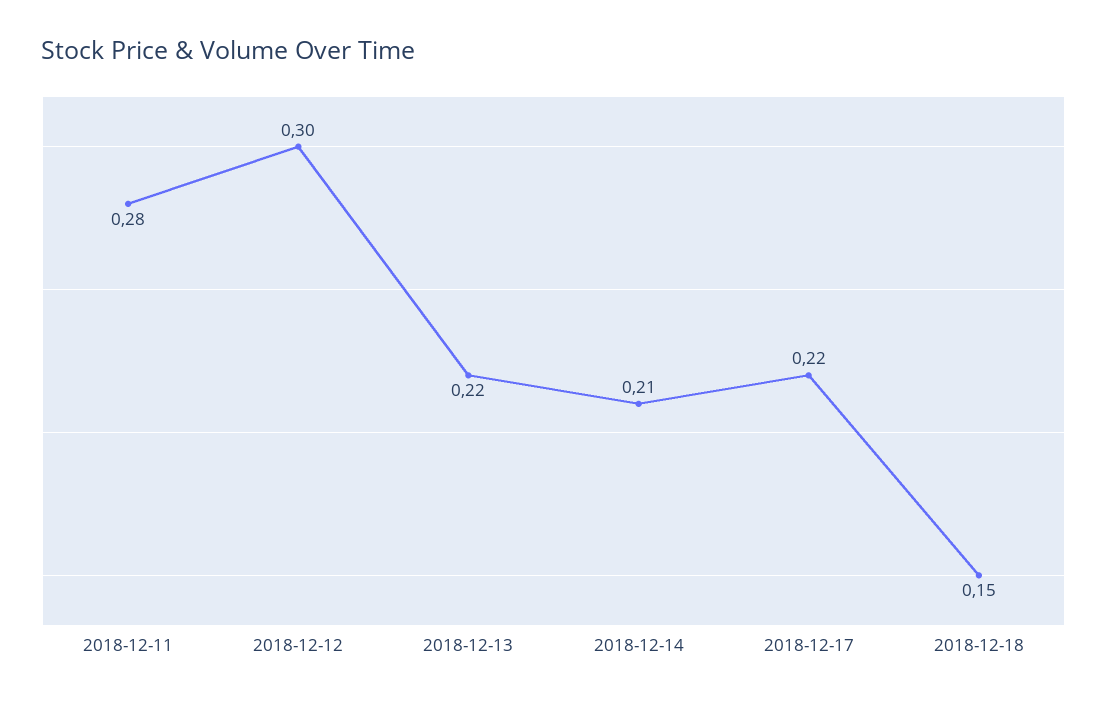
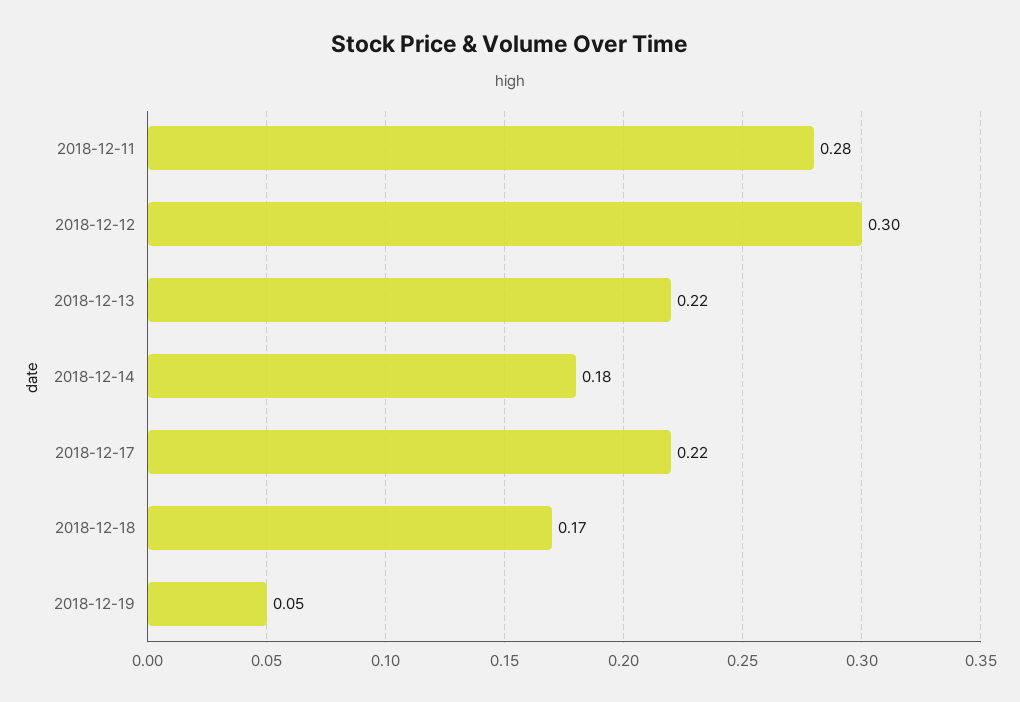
2018-12-14: 0.21 -> 0.18
2018-12-18: 0.15 -> 0.17
2018-12-19: none -> 0.05

